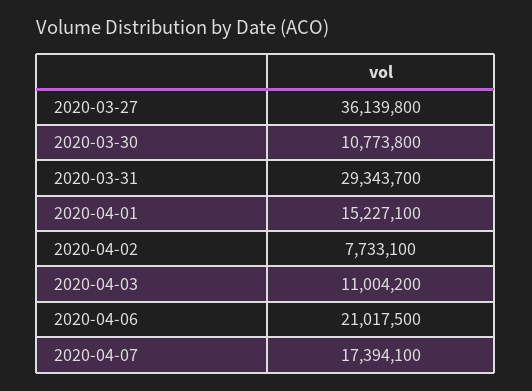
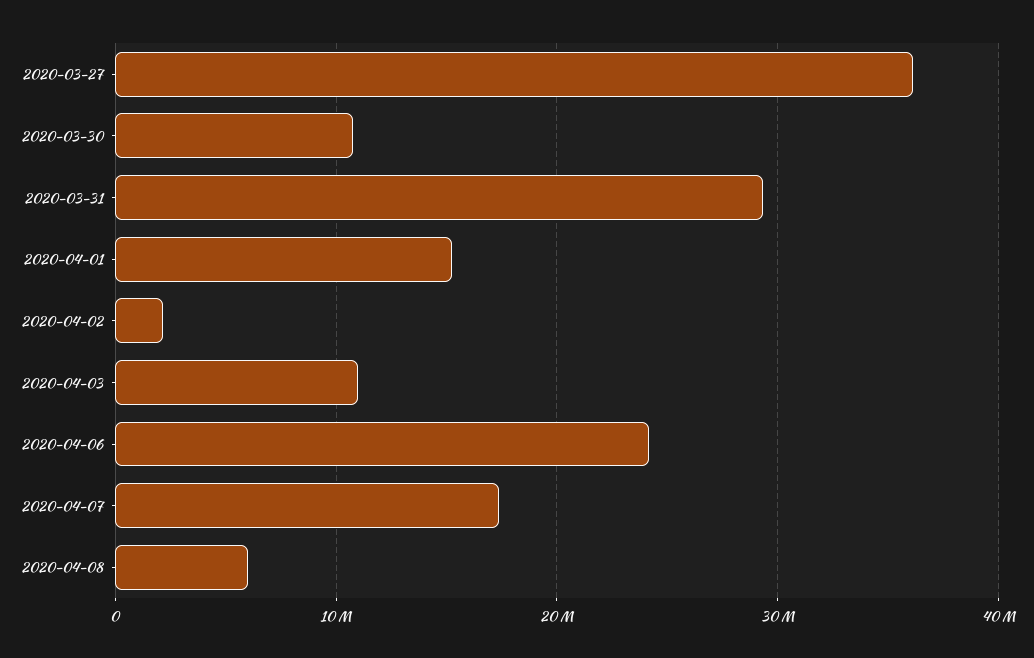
2020-04-02: 7733100 -> 2000000
2020-04-06: 21017500 -> 24000000
2020-04-08: none -> 6000000

